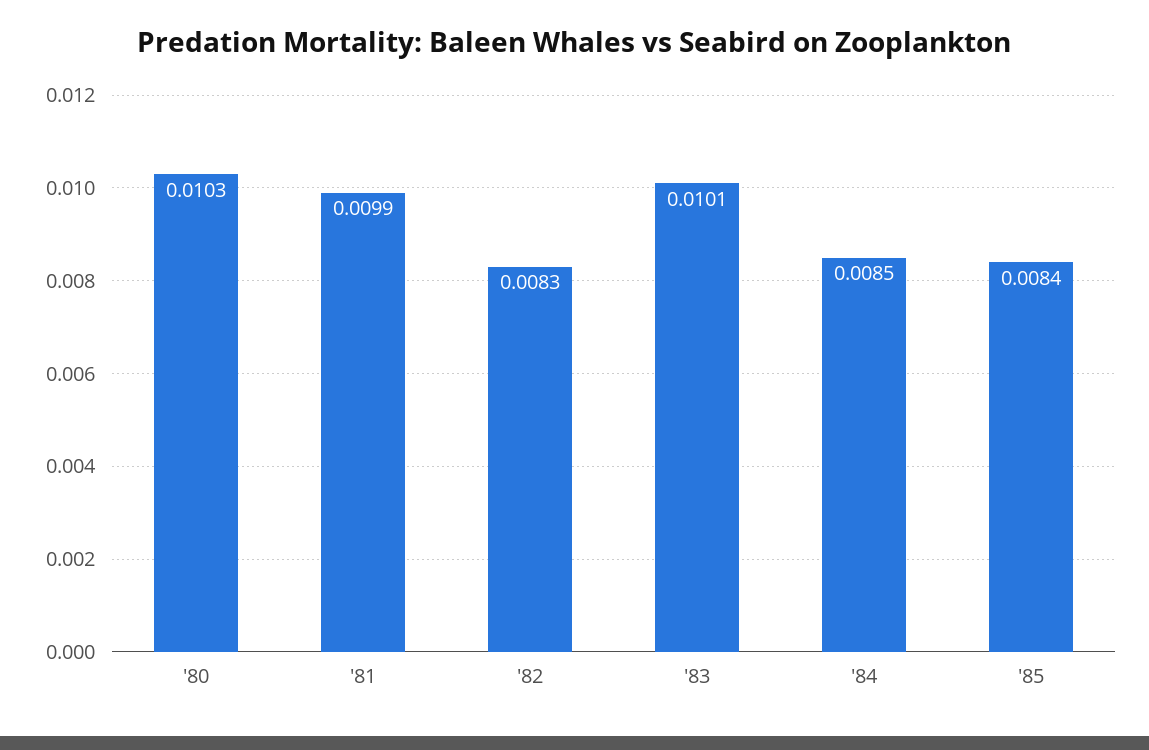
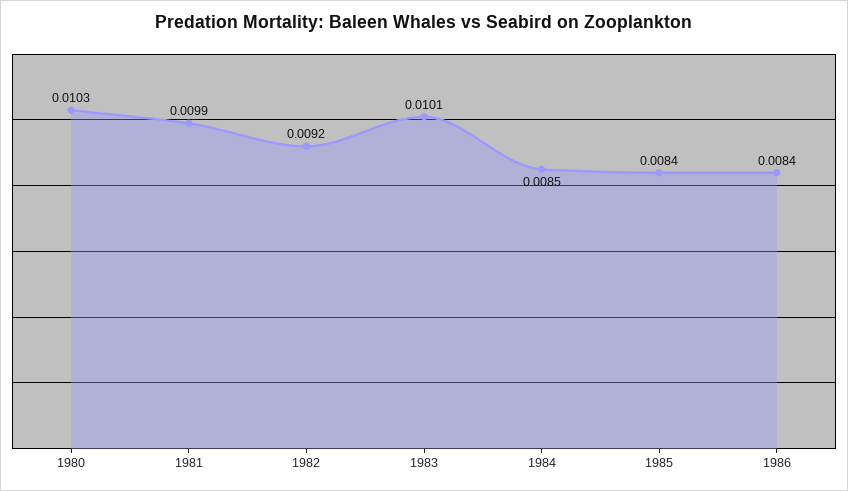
'82: 0.0083 -> 0.0092
1986: none -> 0.0084

